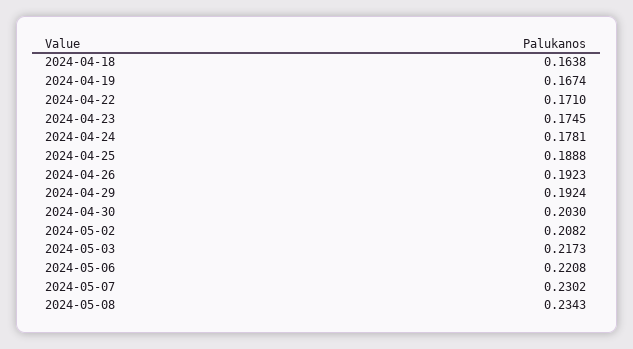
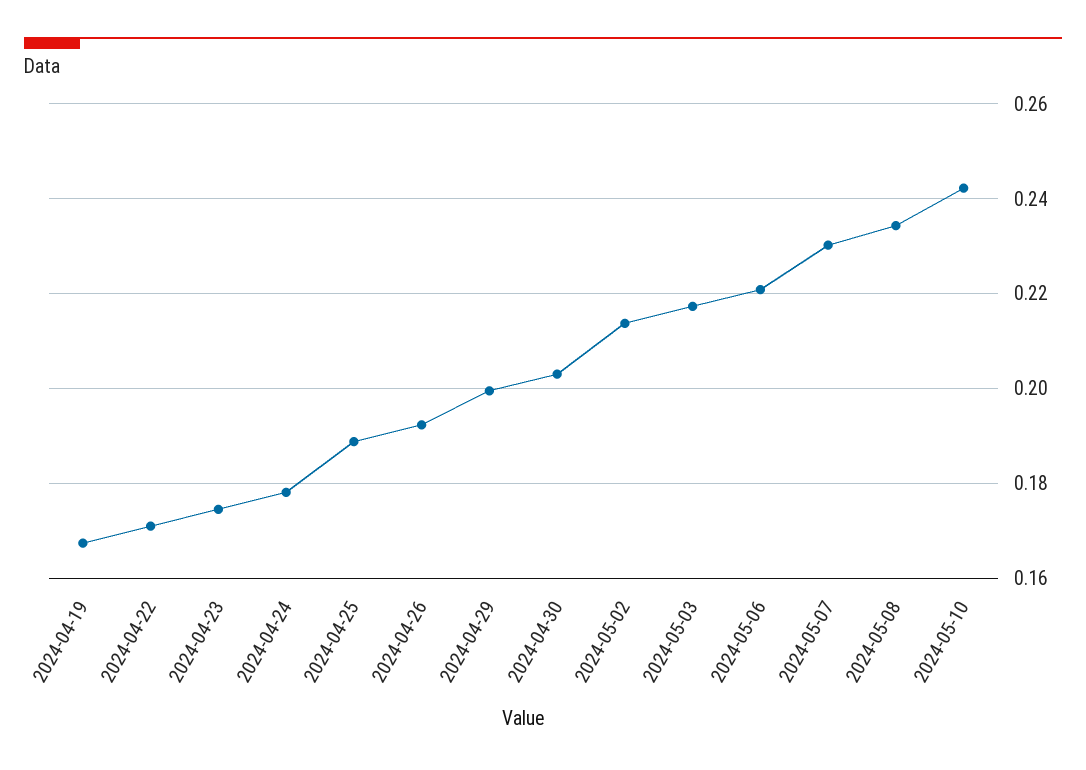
2024-04-18: 0.1638 -> none
2024-04-29: 0.1924 -> 0.2
2024-05-02: 0.2082 -> 0.214
2024-05-10: none -> 0.242

